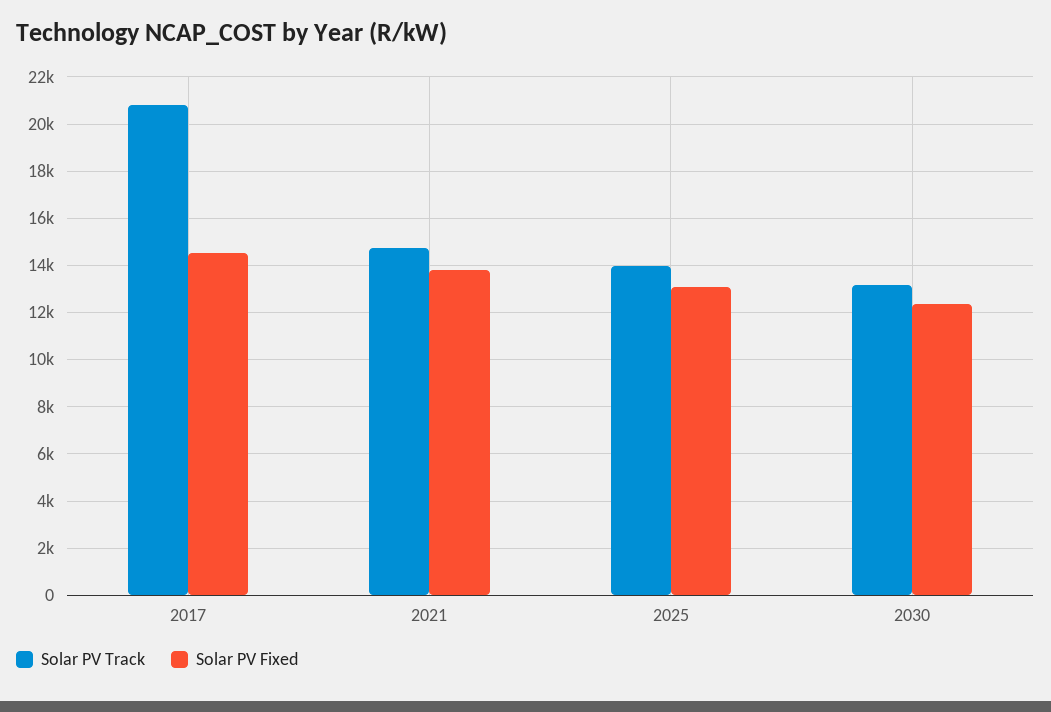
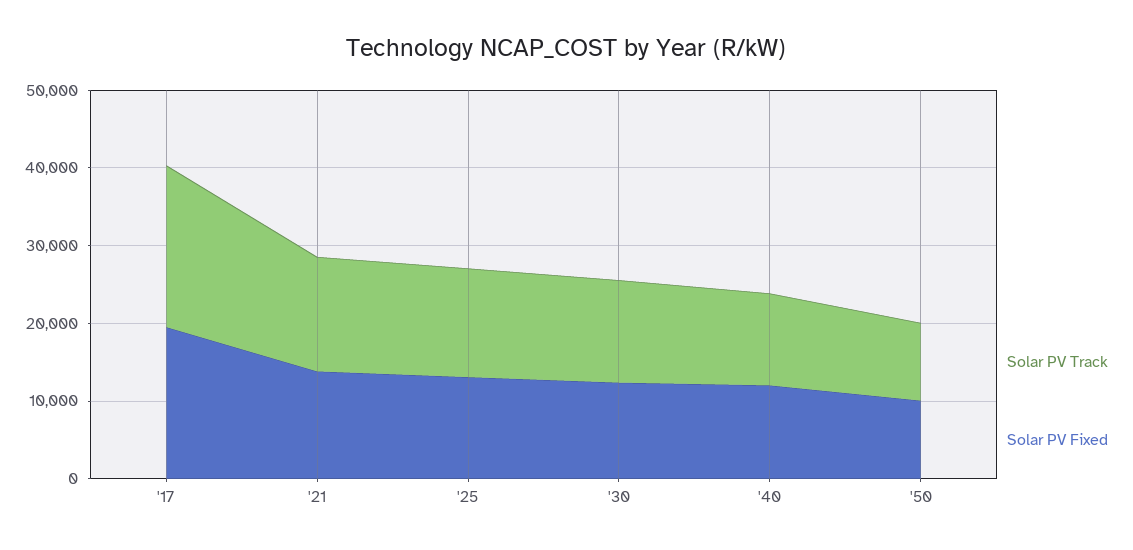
Solar PV Fixed, 2017: 14500 -> 20000
Solar PV Track, '40: none -> 12000
Solar PV Fixed, '40: none -> 12000
Solar PV Track, '50: none -> 10000
Solar PV Fixed, '50: none -> 10000

